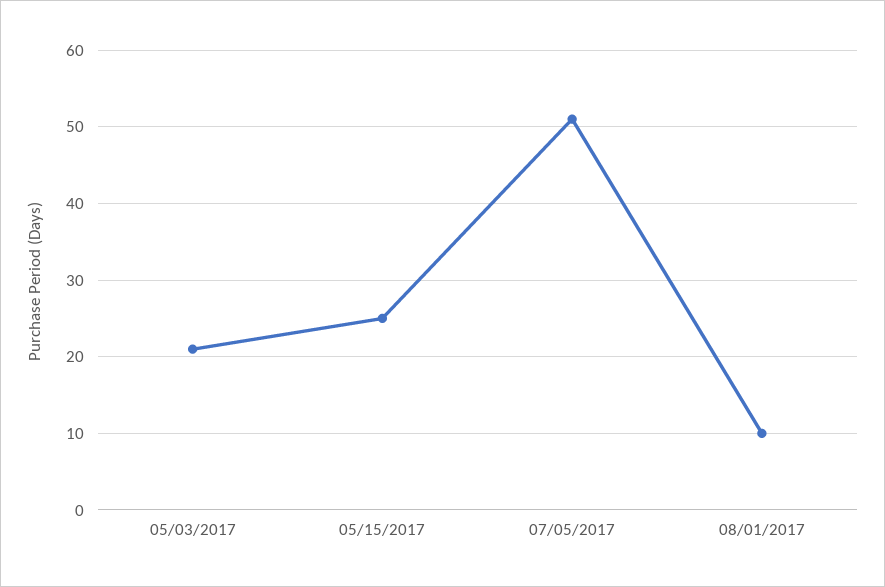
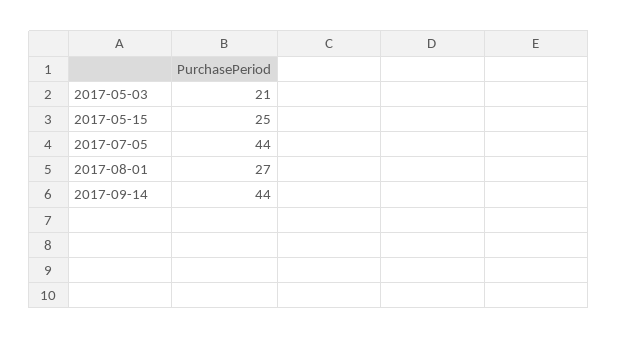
07/05/2017: 51 -> 44
08/01/2017: 10 -> 27
2017-09-14: none -> 44

